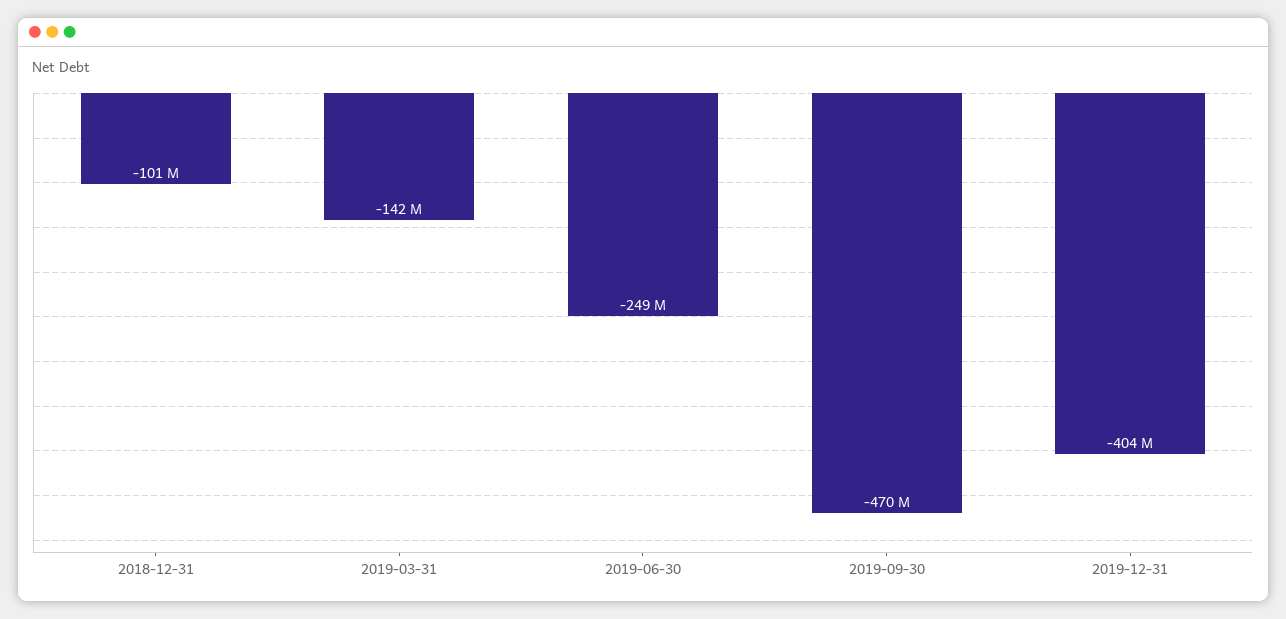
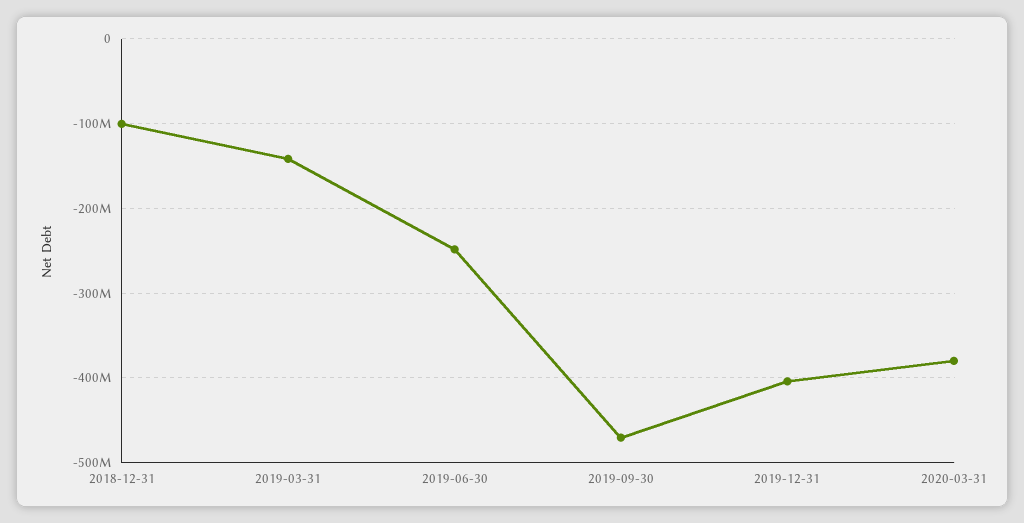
2020-03-31: none -> -380000000

